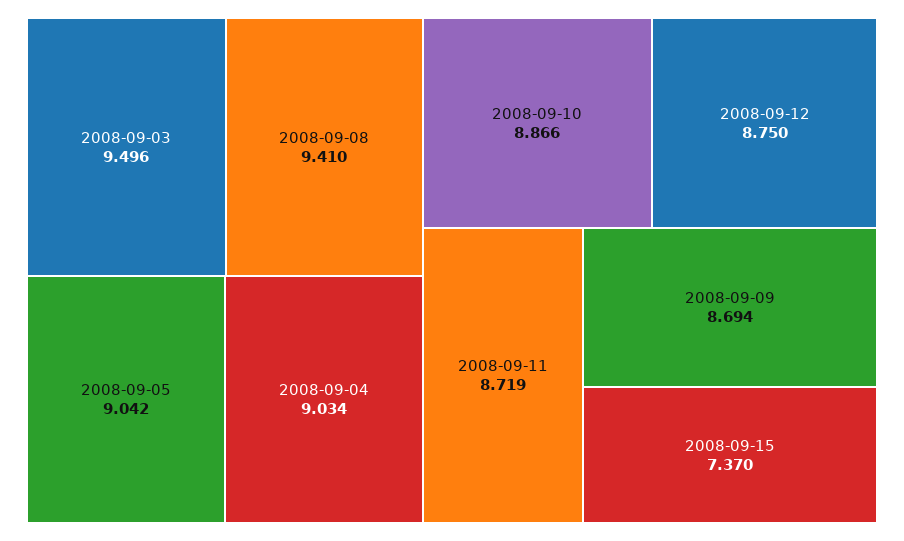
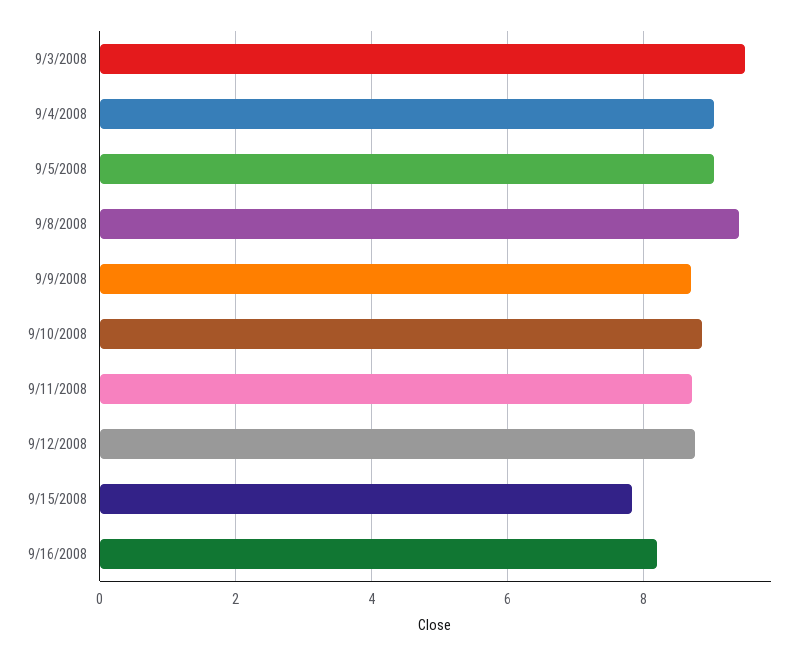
2008-09-15: 7.37 -> 7.8
9/16/2008: none -> 8.2

